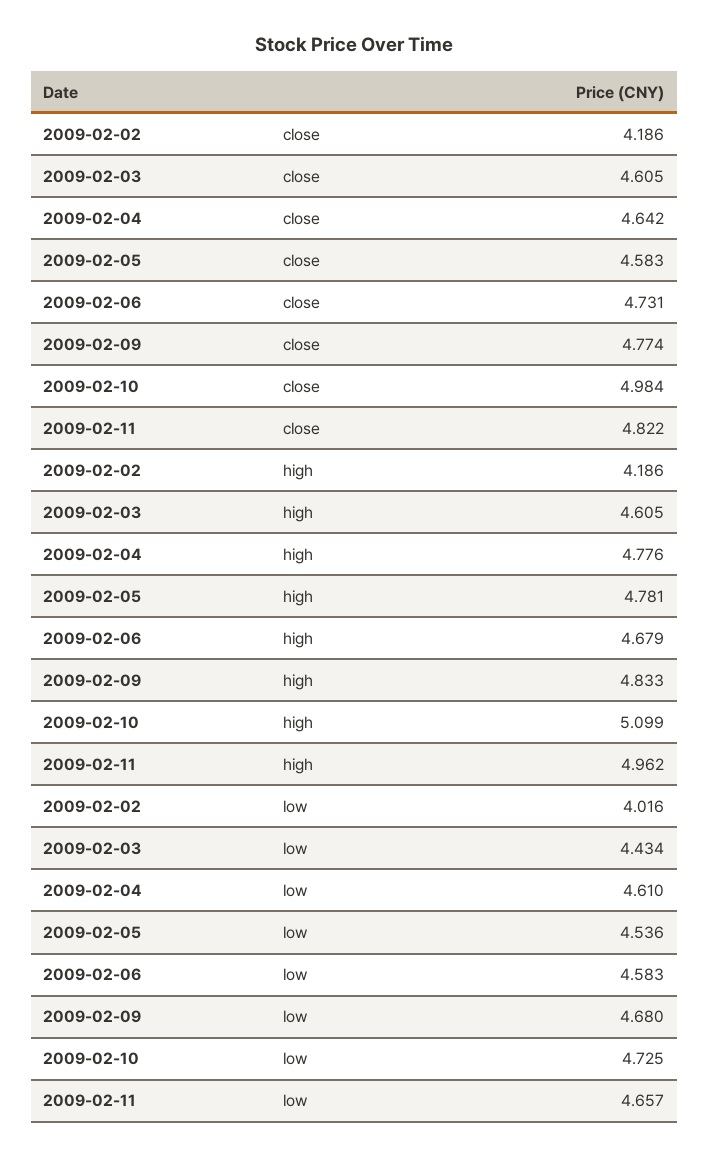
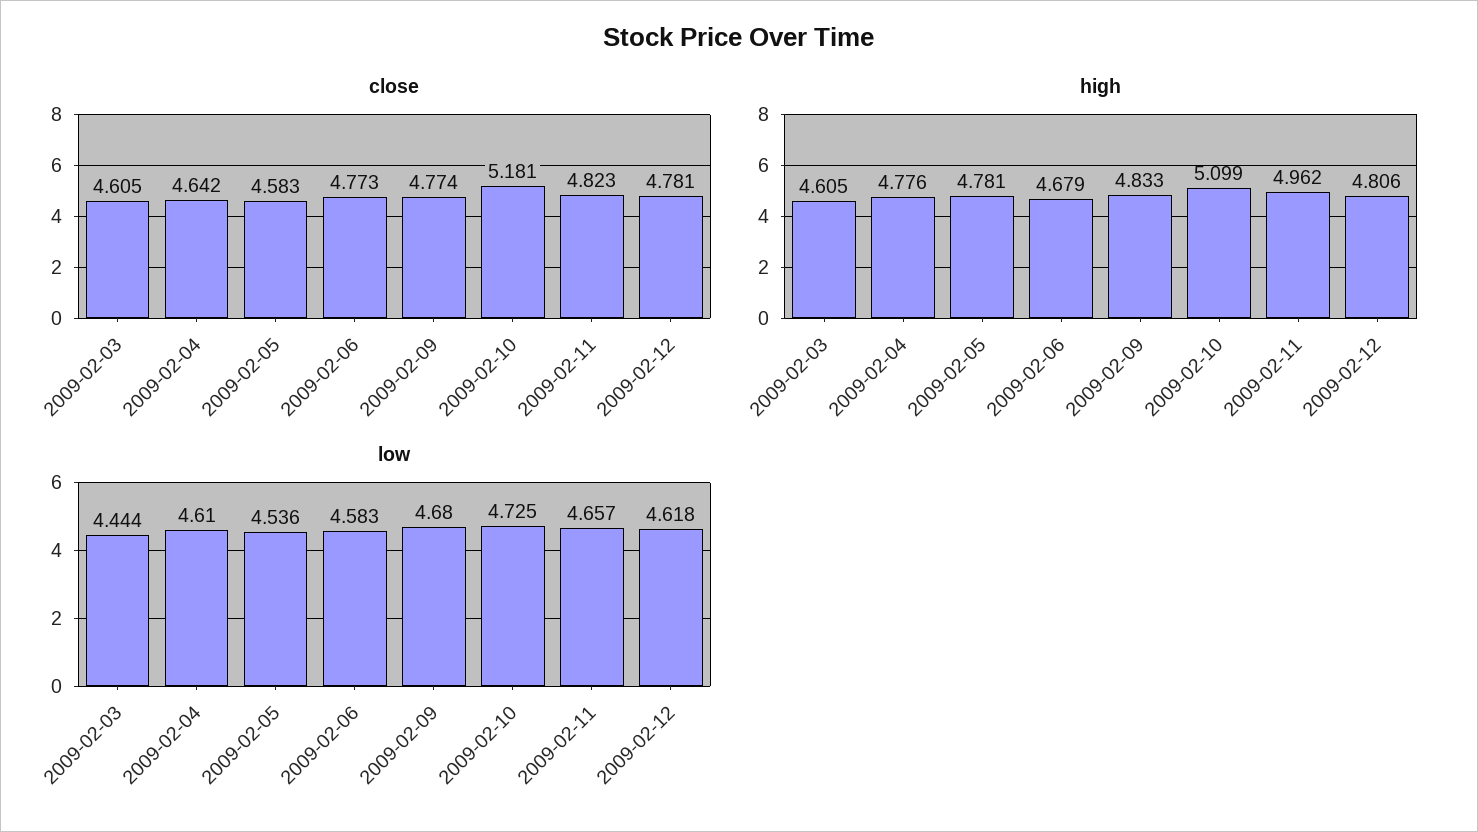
close, 2009-02-02: 4.186 -> none
close, 2009-02-06: 4.731 -> 4.773
close, 2009-02-10: 4.984 -> 5.181
close, 2009-02-11: 4.822 -> 4.823
high, 2009-02-02: 4.186 -> none
low, 2009-02-02: 4.016 -> none
low, 2009-02-03: 4.434 -> 4.444
close, 2009-02-12: none -> 4.781
high, 2009-02-12: none -> 4.806
low, 2009-02-12: none -> 4.618

